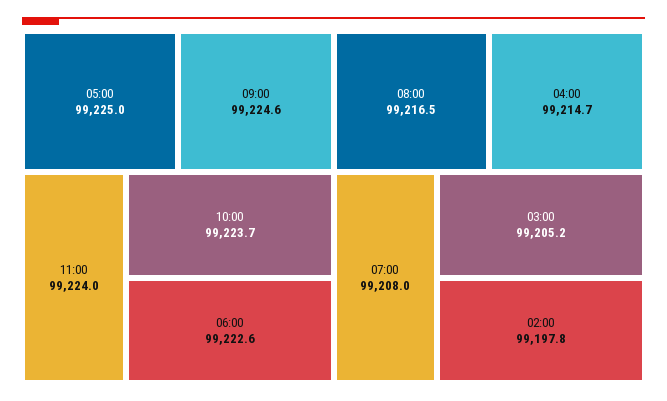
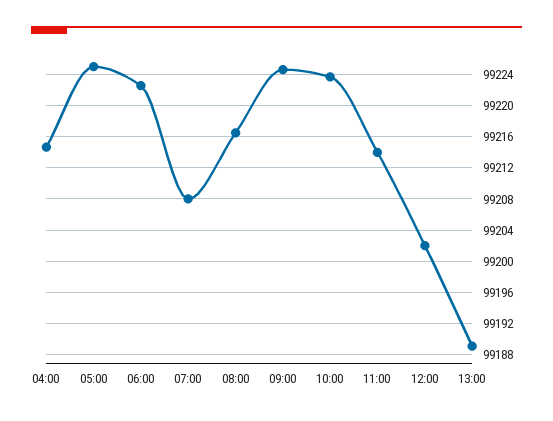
11:00: 99224 -> 99214
03:00: 99205.2 -> none
02:00: 99197.8 -> none
12:00: none -> 99202
13:00: none -> 99189

